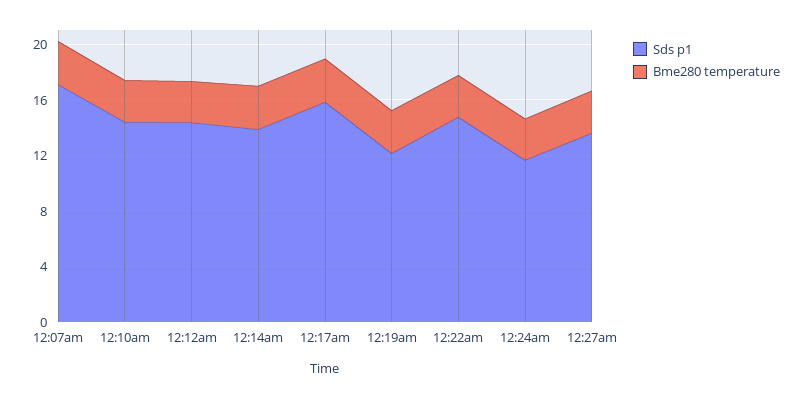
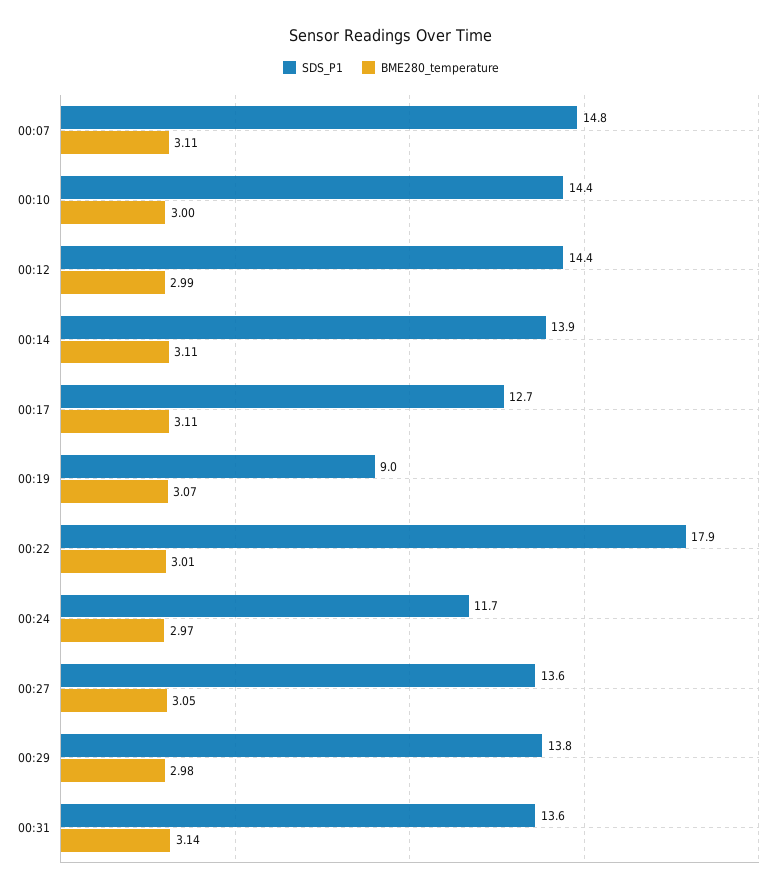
Sds p1, 12:07am: 17 -> 14.8
Sds p1, 12:17am: 16 -> 12.7
Sds p1, 12:19am: 12 -> 9
Sds p1, 12:22am: 15 -> 17.9
Sds p1, 00:29: none -> 13.8
Bme280 temperature, 00:29: none -> 2.98
Sds p1, 00:31: none -> 13.6
Bme280 temperature, 00:31: none -> 3.14

